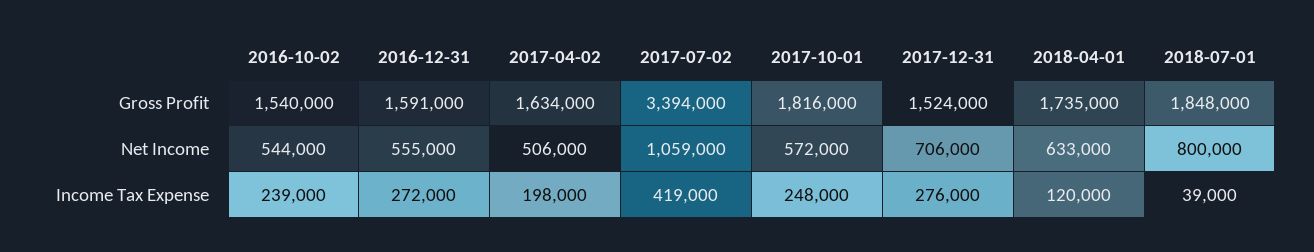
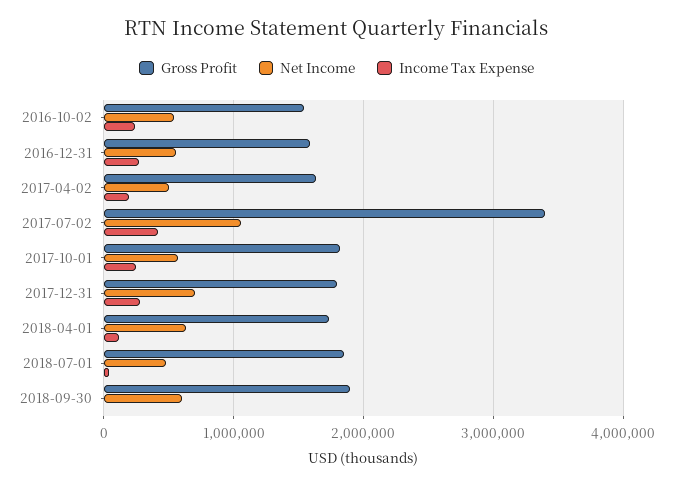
Gross Profit, 2017-12-31: 1524000 -> 1800000
Net Income, 2018-07-01: 800000 -> 500000
Gross Profit, 2018-09-30: none -> 1900000
Net Income, 2018-09-30: none -> 600000
Income Tax Expense, 2018-09-30: none -> 0

